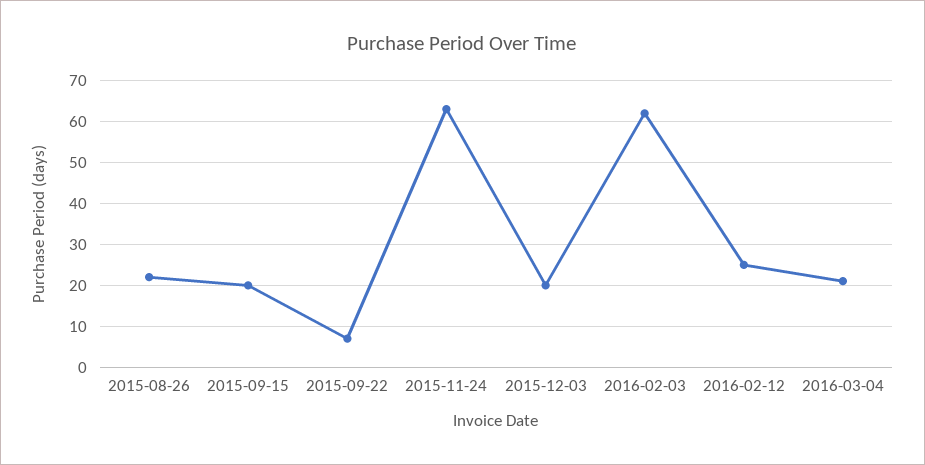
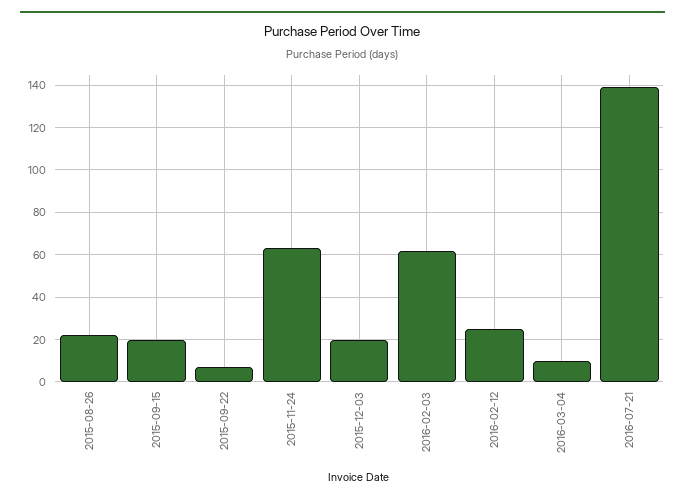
2016-03-04: 20 -> 10
2016-07-21: none -> 140

